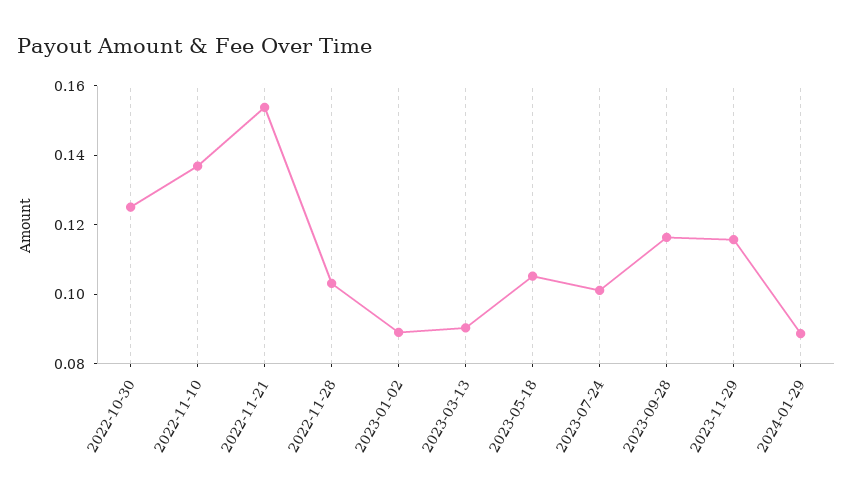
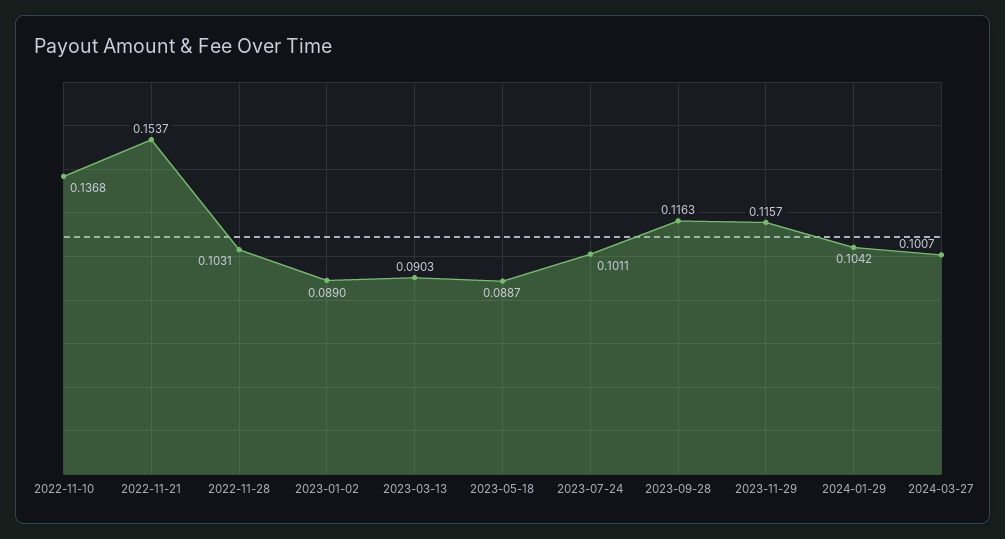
2022-10-30: 0.125 -> none
2023-05-18: 0.105 -> 0.0887
2024-01-29: 0.09 -> 0.1042
2024-03-27: none -> 0.1007

